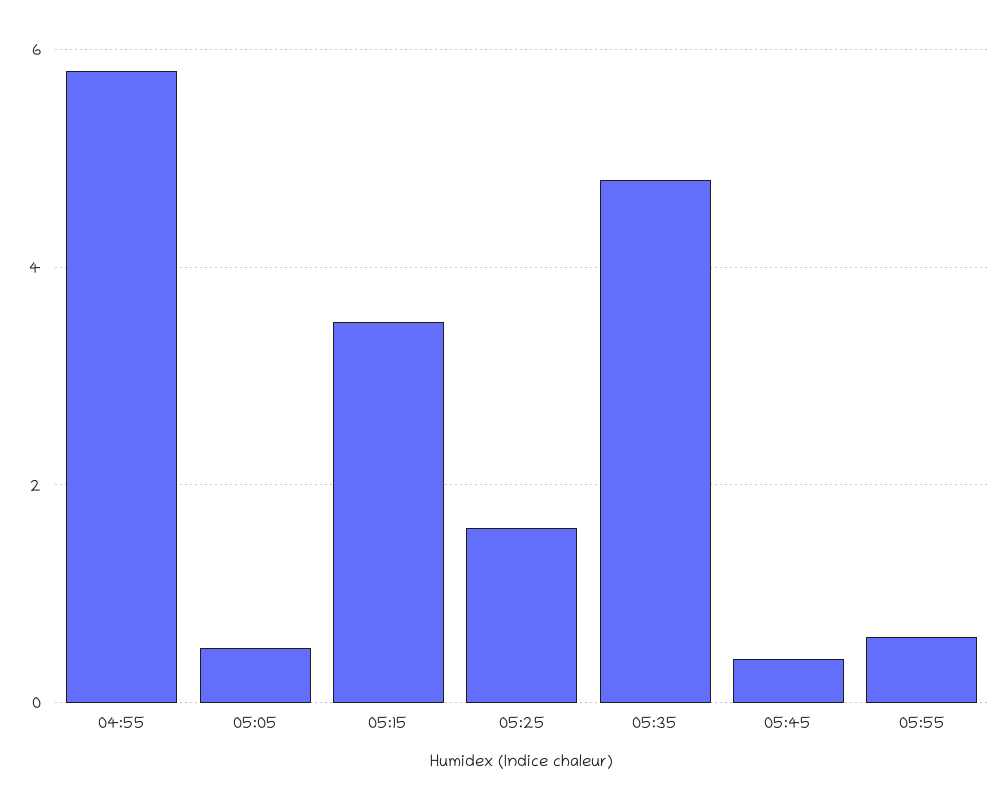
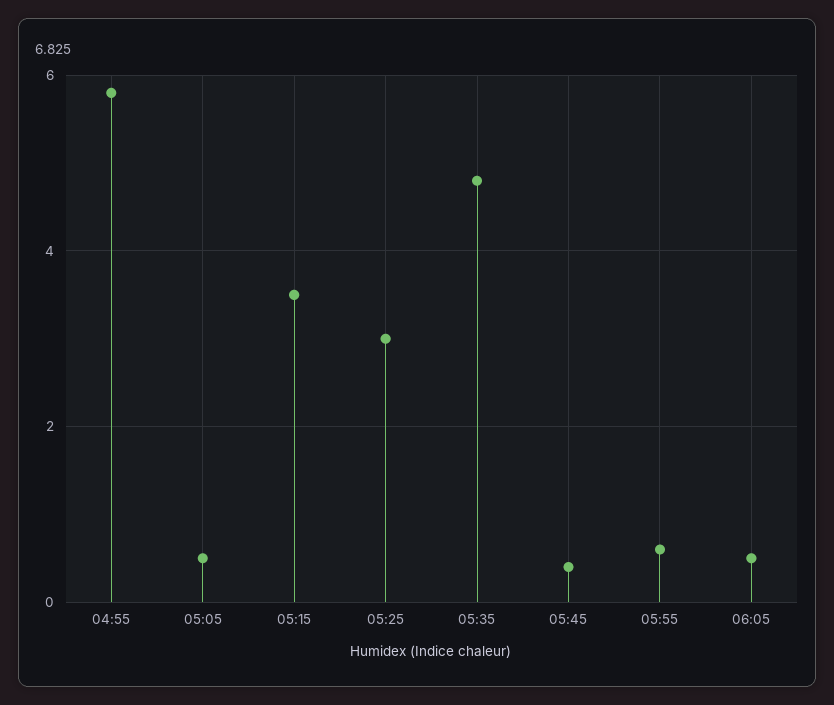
05:25: 1.5 -> 3
06:05: none -> 0.5

